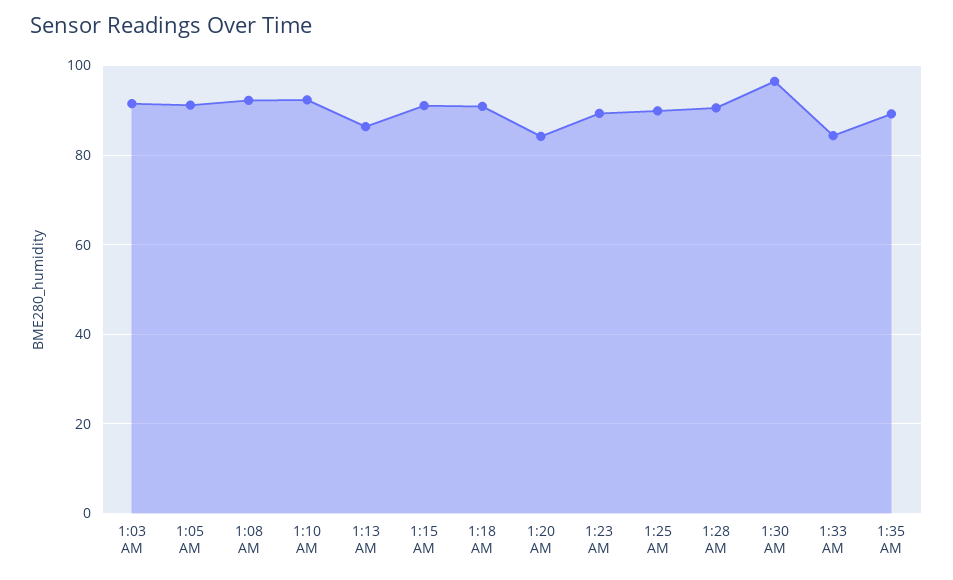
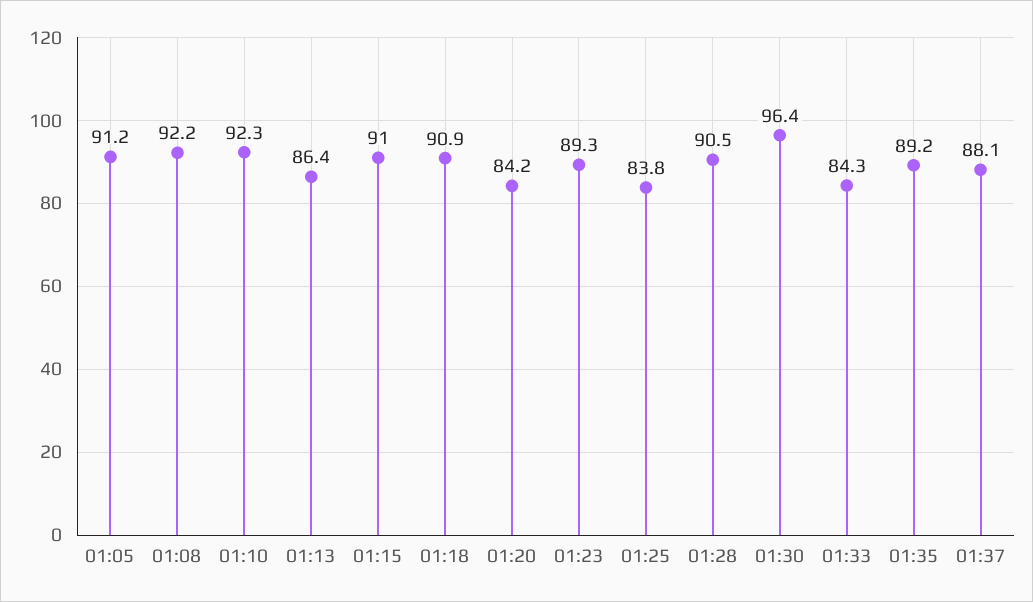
1:03 AM: 92 -> none
1:25 AM: 90 -> 83.8
01:37: none -> 88.1

